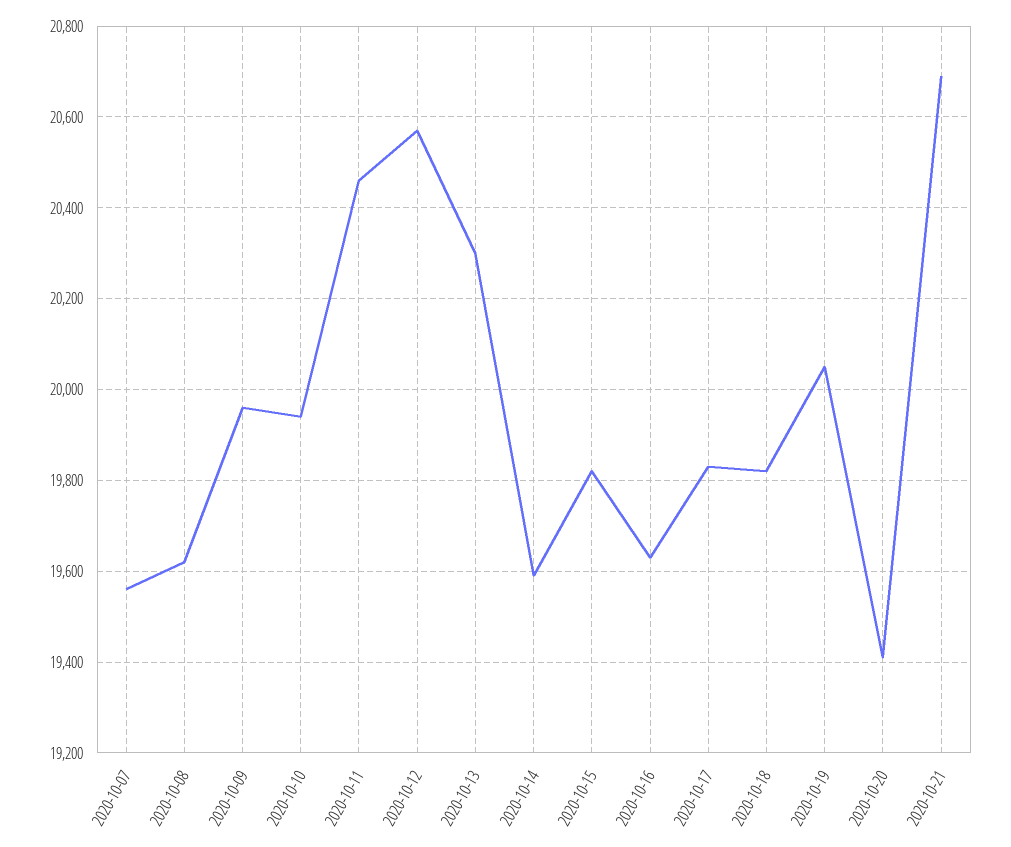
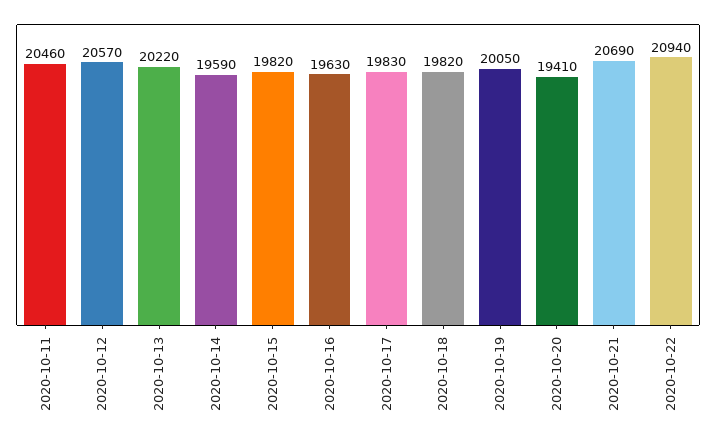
2020-10-07: 19560 -> none
2020-10-08: 19620 -> none
2020-10-09: 19960 -> none
2020-10-10: 19940 -> none
2020-10-13: 20300 -> 20220
2020-10-22: none -> 20940

